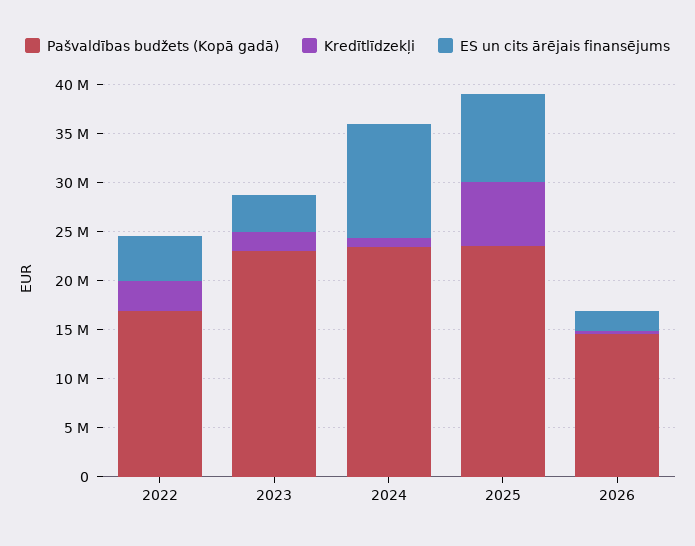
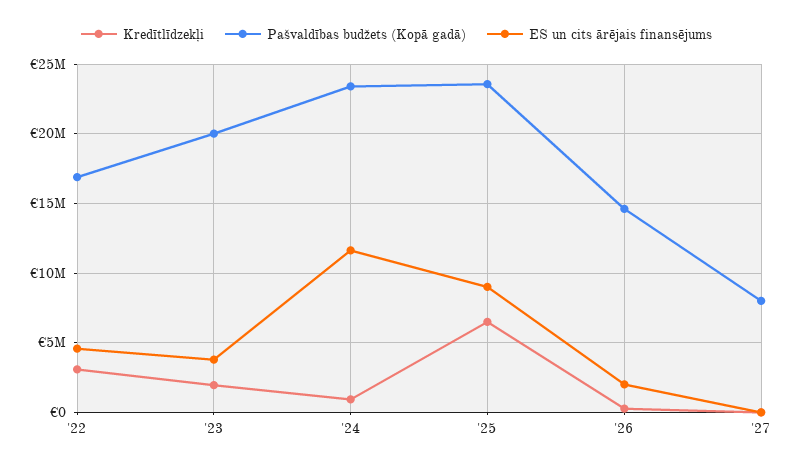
Pašvaldības budžets (Kopā gadā), 2023: 23000000 -> 20000000
Kredītlīdzekļi, '27: none -> 0
Pašvaldības budžets (Kopā gadā), '27: none -> 8000000
ES un cits ārējais finansējums, '27: none -> 0

